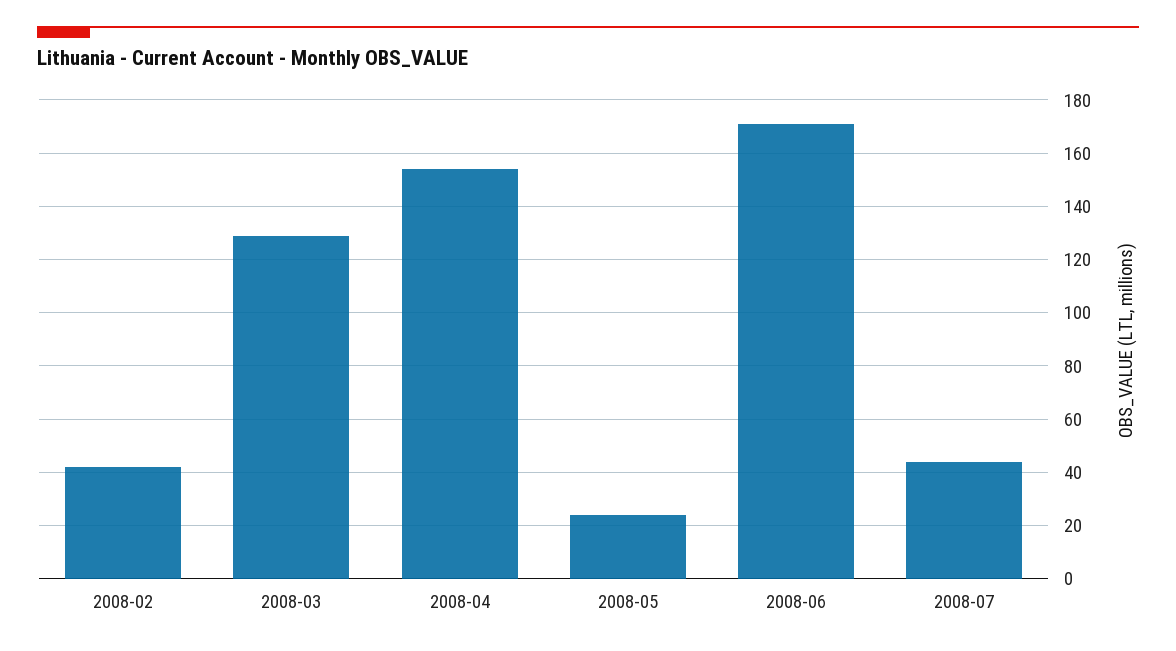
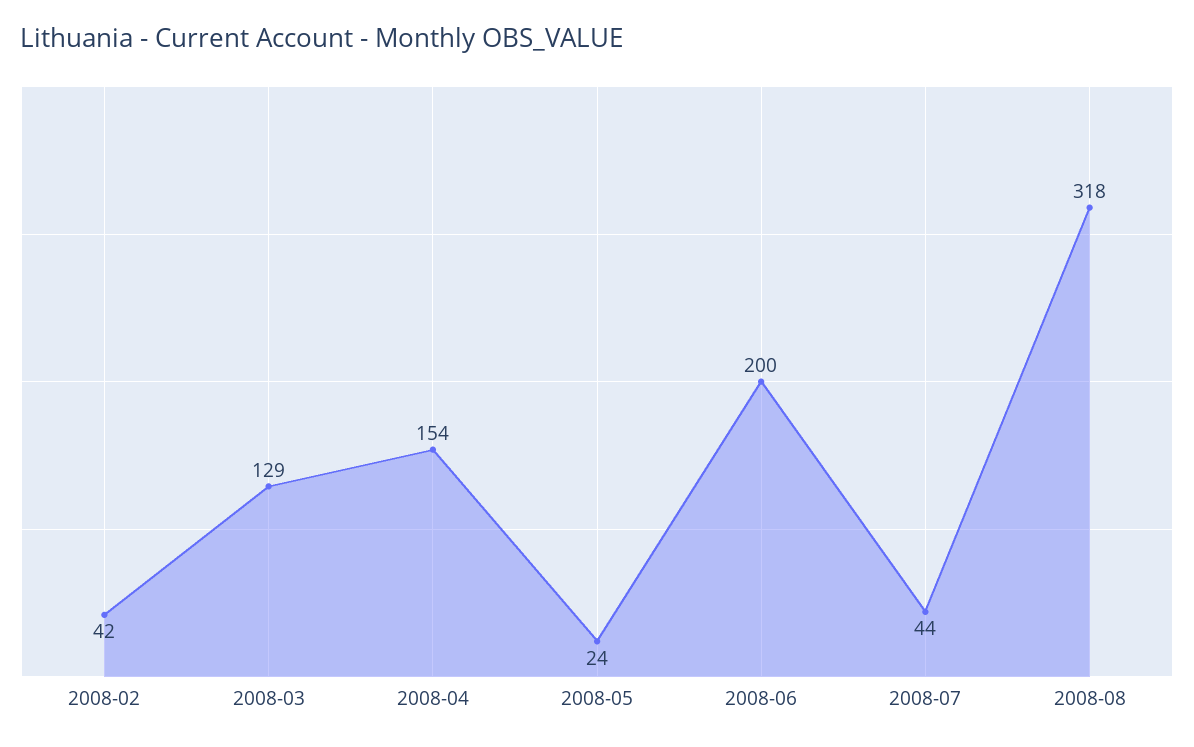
2008-06: 170 -> 200
2008-08: none -> 318

